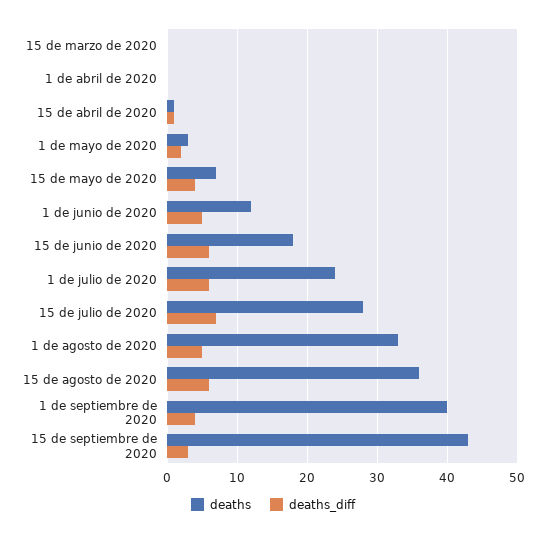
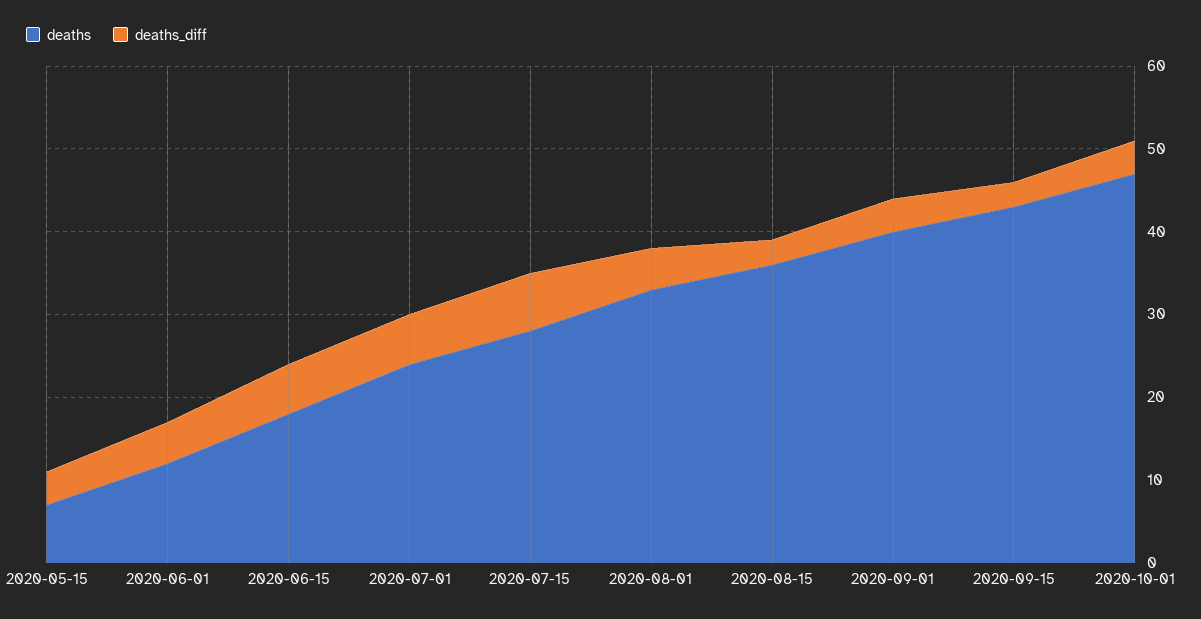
deaths, 15 de marzo de 2020: 0 -> none
deaths_diff, 15 de marzo de 2020: 0 -> none
deaths, 1 de abril de 2020: 0 -> none
deaths_diff, 1 de abril de 2020: 0 -> none
deaths, 15 de abril de 2020: 1 -> none
deaths_diff, 15 de abril de 2020: 1 -> none
deaths, 1 de mayo de 2020: 3 -> none
deaths_diff, 1 de mayo de 2020: 2 -> none
deaths_diff, 15 de agosto de 2020: 6 -> 3
deaths, 2020-10-01: none -> 47
deaths_diff, 2020-10-01: none -> 4

